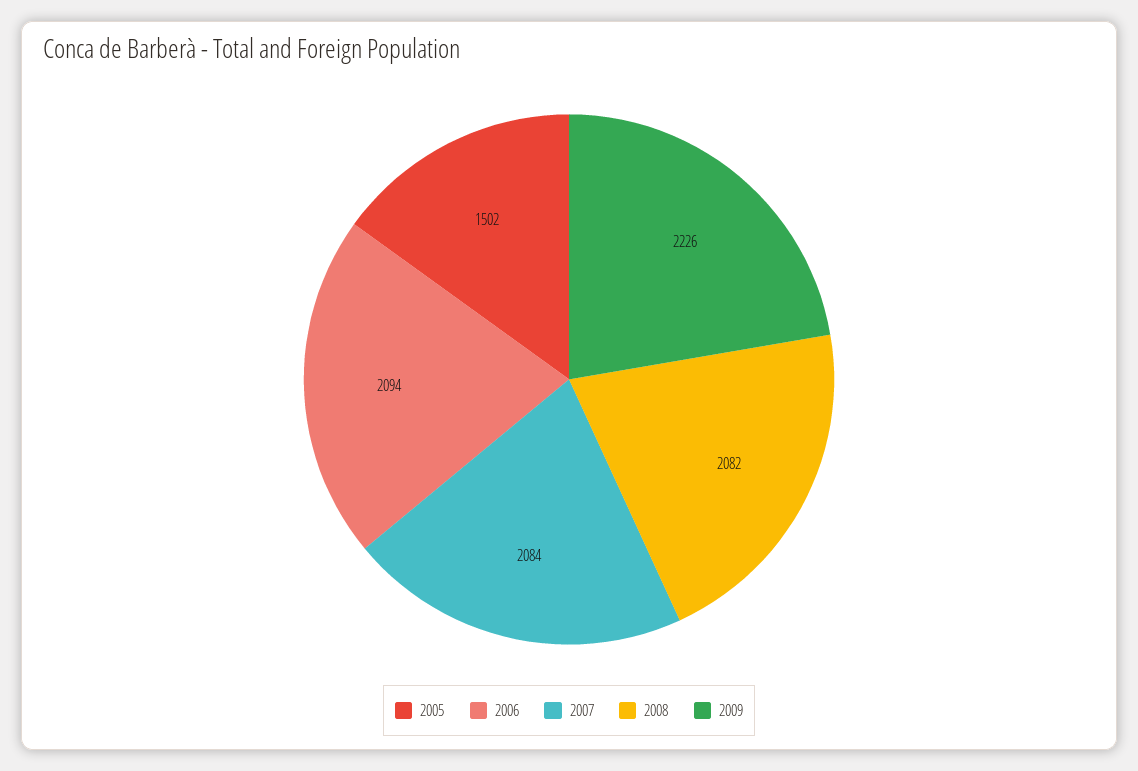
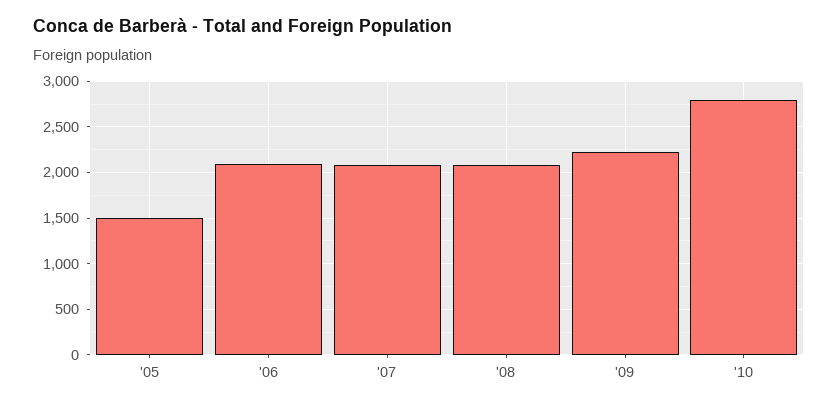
'10: none -> 2800

